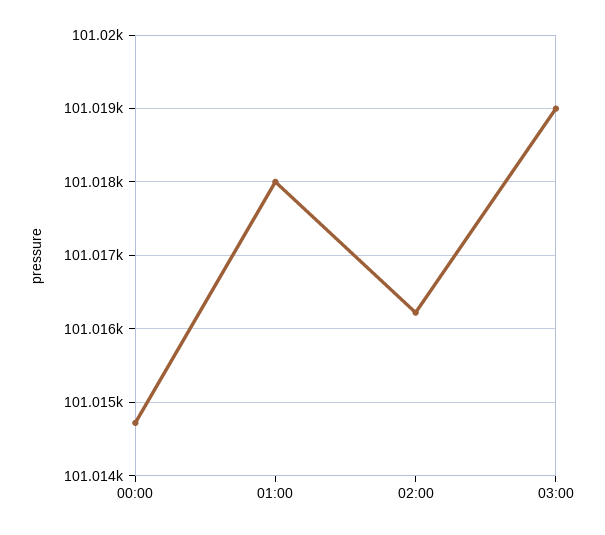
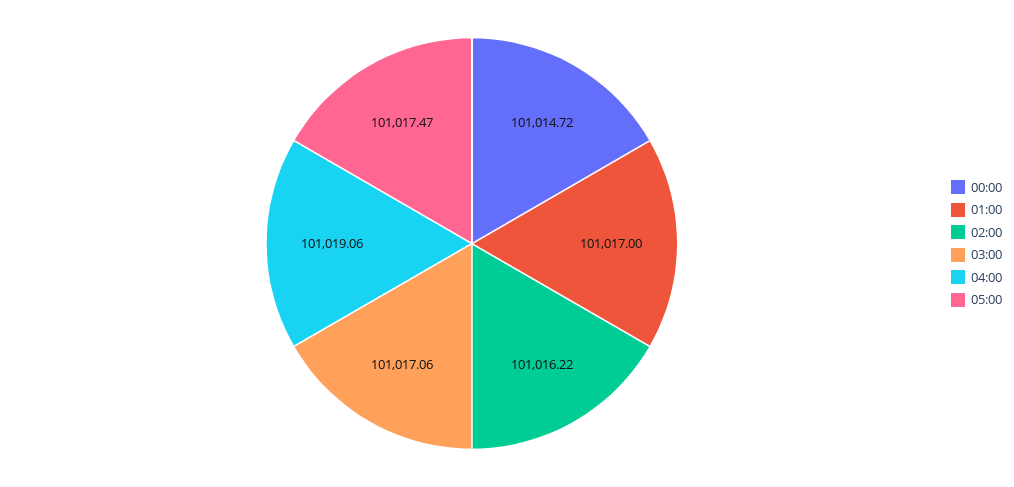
01:00: 101018 -> 101017
03:00: 101019 -> 101017.06
04:00: none -> 101019.06
05:00: none -> 101017.47

